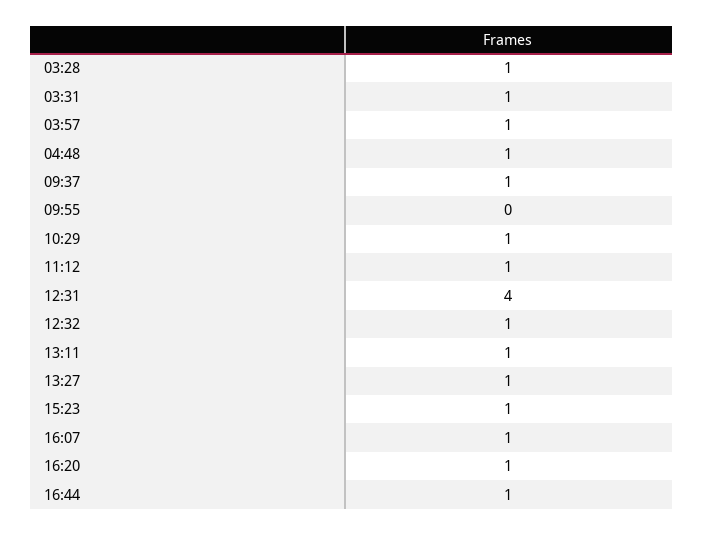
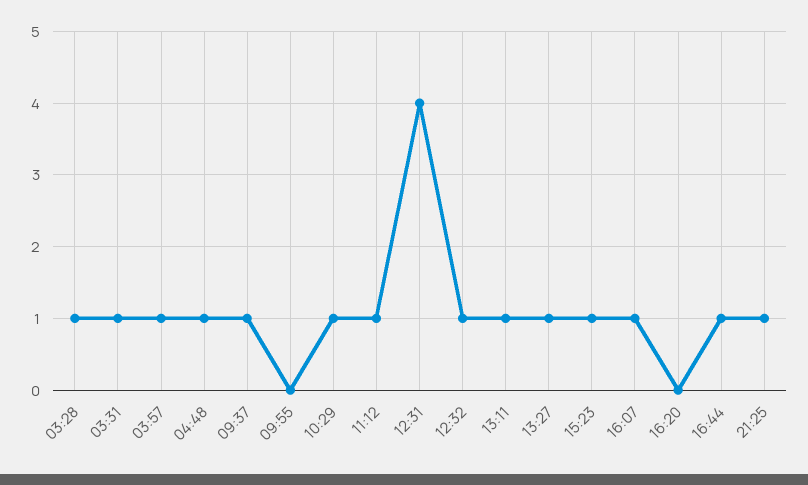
16:20: 1 -> 0
21:25: none -> 1

